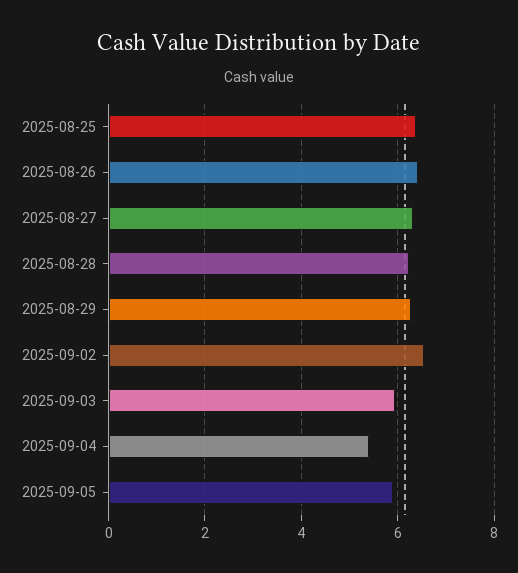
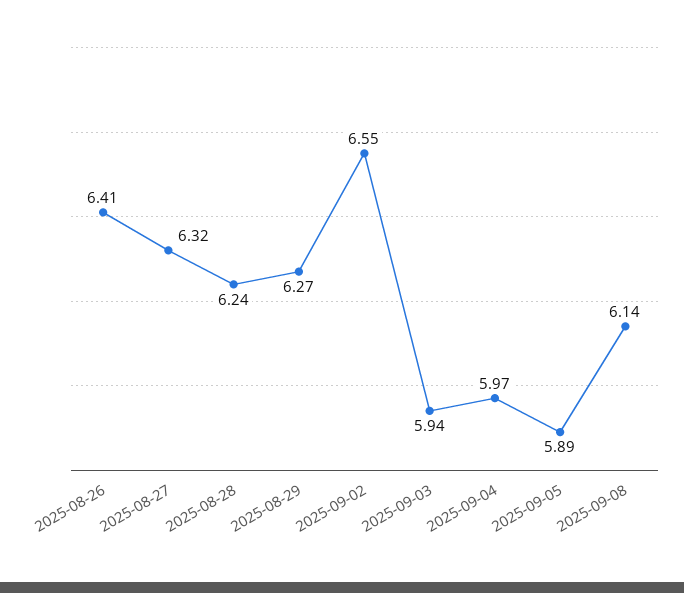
2025-08-25: 6.4 -> none
2025-09-04: 5.4 -> 5.97
2025-09-08: none -> 6.14

